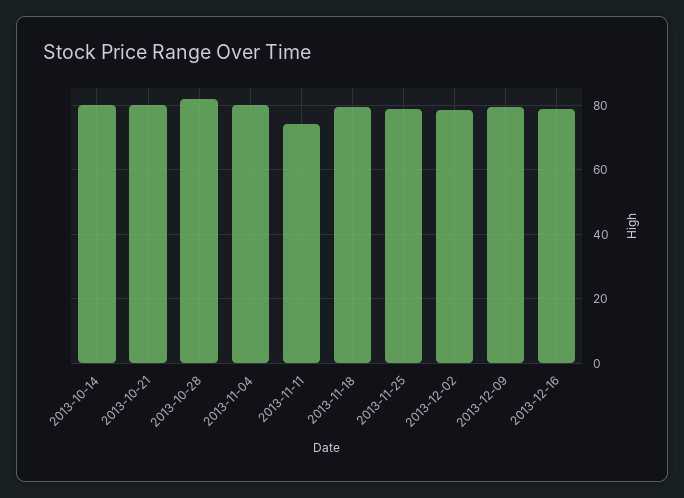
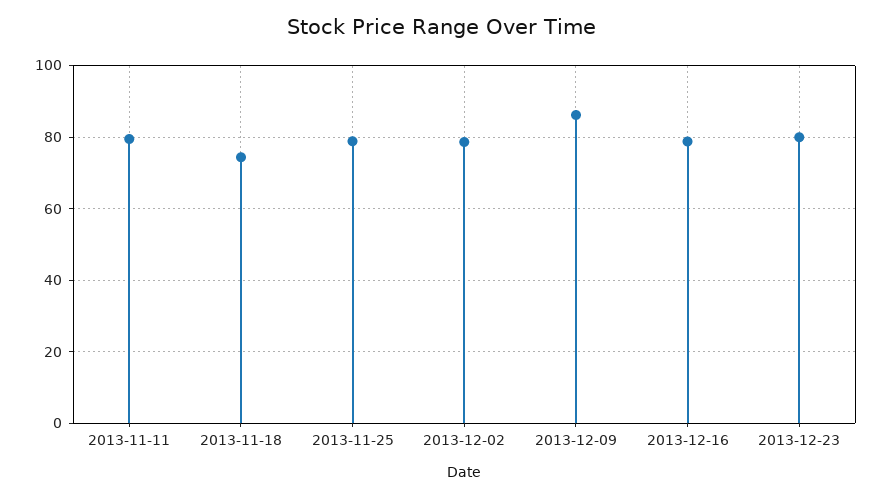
2013-10-14: 80 -> none
2013-10-21: 80 -> none
2013-10-28: 82 -> none
2013-11-04: 80 -> none
2013-11-11: 74 -> 80
2013-11-18: 80 -> 74
2013-12-09: 80 -> 86
2013-12-23: none -> 80

